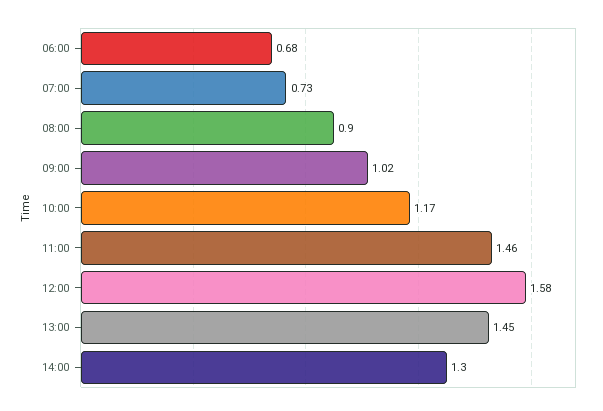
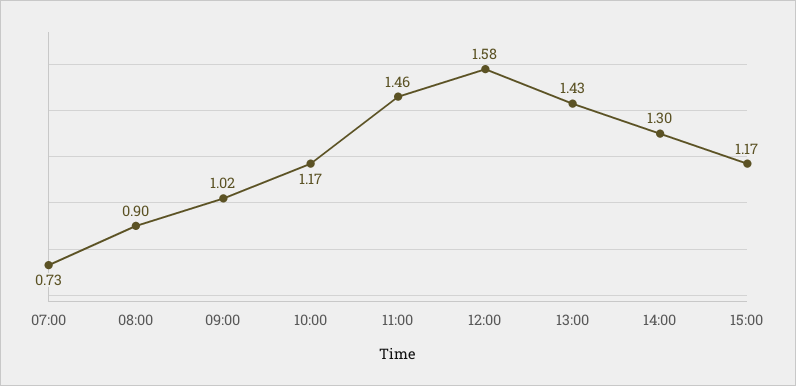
06:00: 0.68 -> none
13:00: 1.45 -> 1.43
15:00: none -> 1.17

